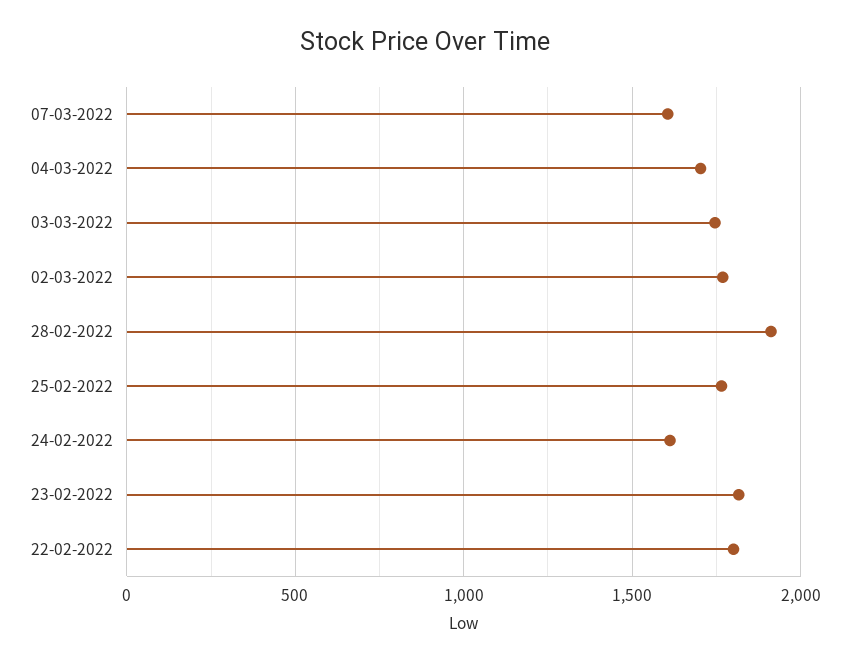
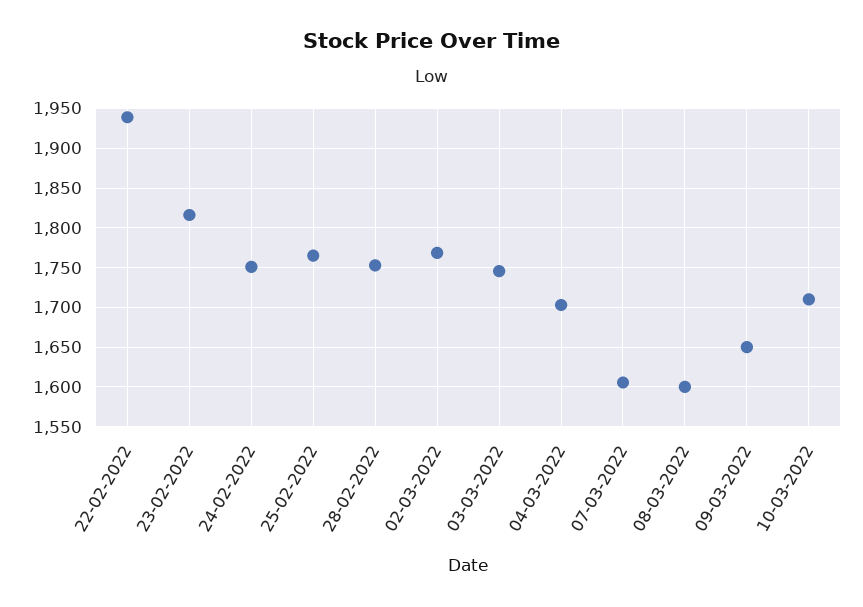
28-02-2022: 1900 -> 1750
24-02-2022: 1600 -> 1750
22-02-2022: 1800 -> 1940
08-03-2022: none -> 1600
09-03-2022: none -> 1650
10-03-2022: none -> 1710

